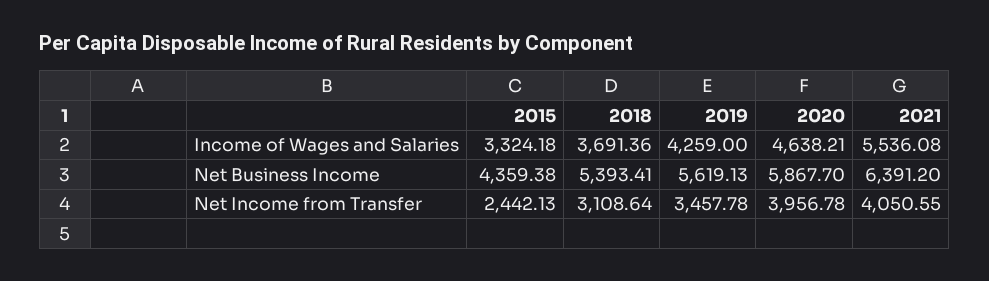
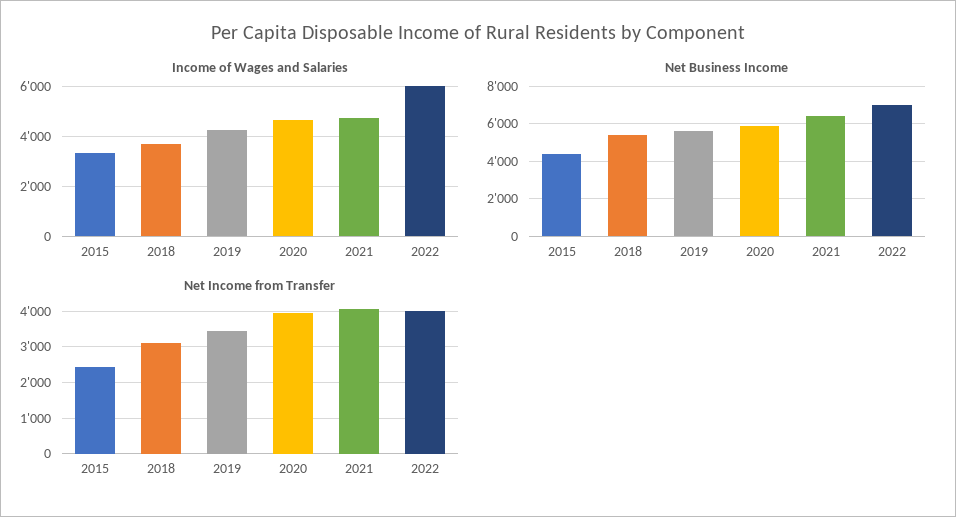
Income of Wages and Salaries, 2021: 5536.08 -> 4750
Income of Wages and Salaries, 2022: none -> 6000
Net Business Income, 2022: none -> 7000
Net Income from Transfer, 2022: none -> 4000

